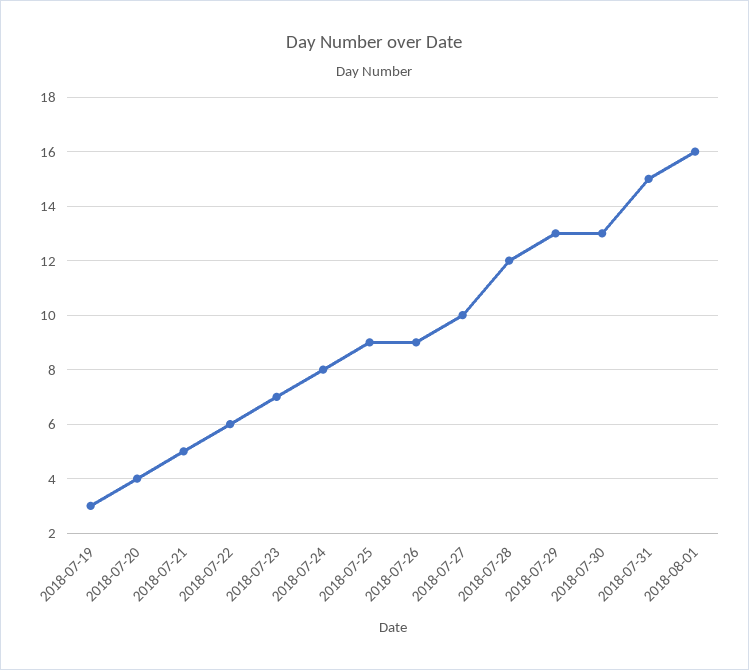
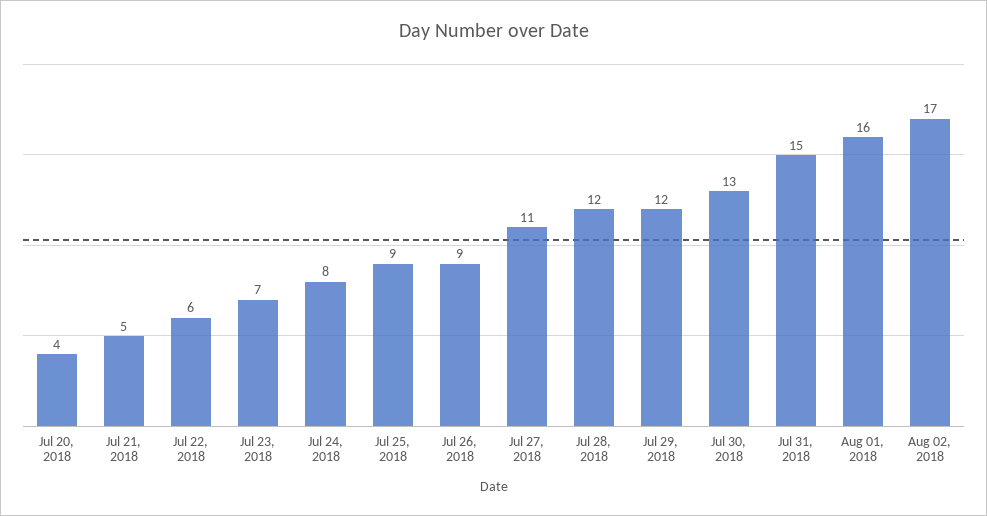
2018-07-19: 3 -> none
2018-07-27: 10 -> 11
2018-07-29: 13 -> 12
Aug 02, 2018: none -> 17

